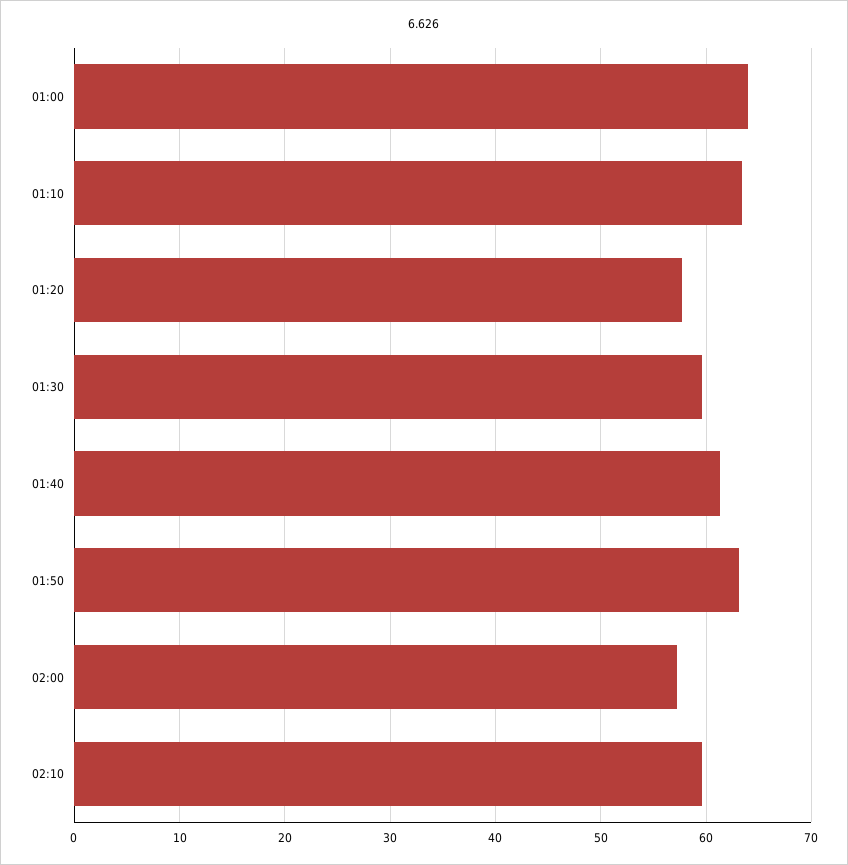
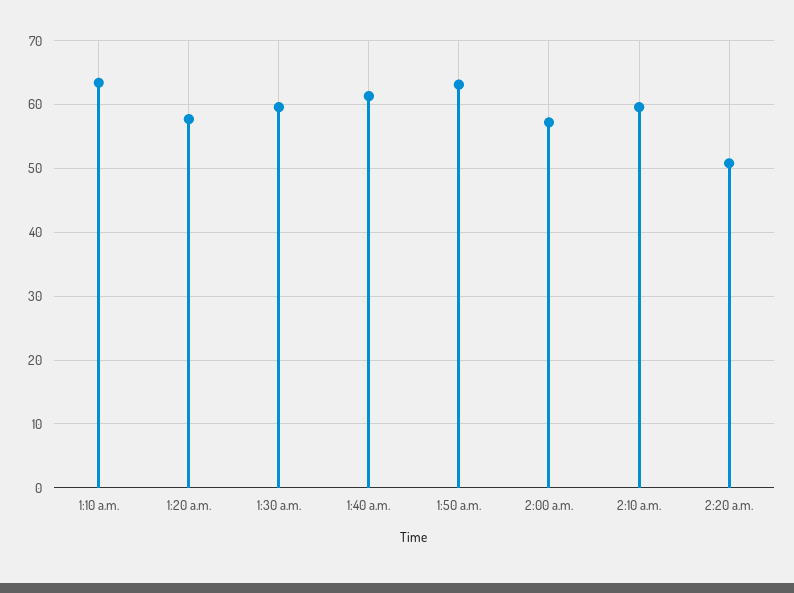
01:00: 64 -> none
2:20 a.m.: none -> 51

